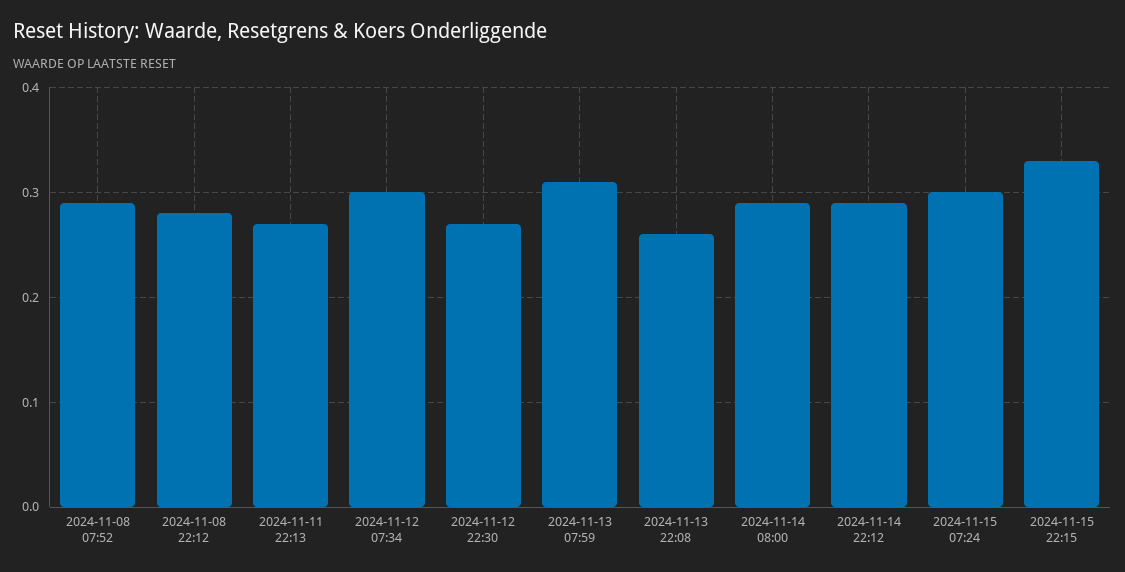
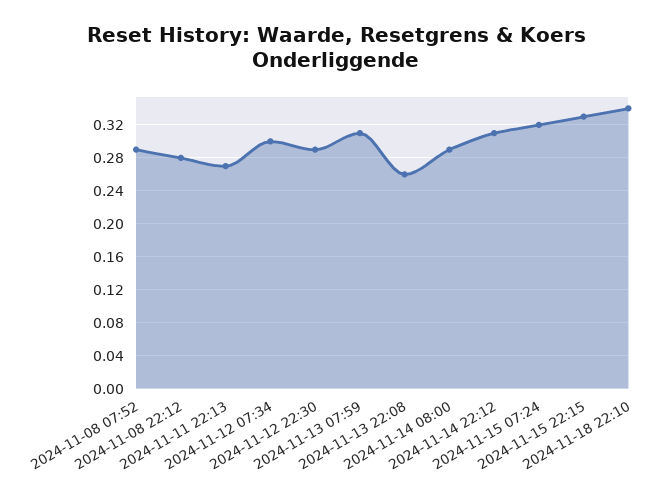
2024-11-12 22:30: 0.27 -> 0.29
2024-11-14 22:12: 0.29 -> 0.31
2024-11-15 07:24: 0.3 -> 0.32
2024-11-18 22:10: none -> 0.34

